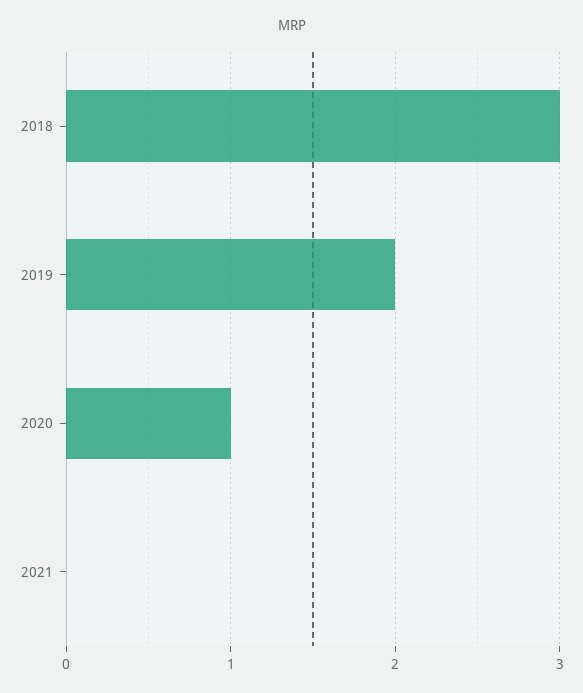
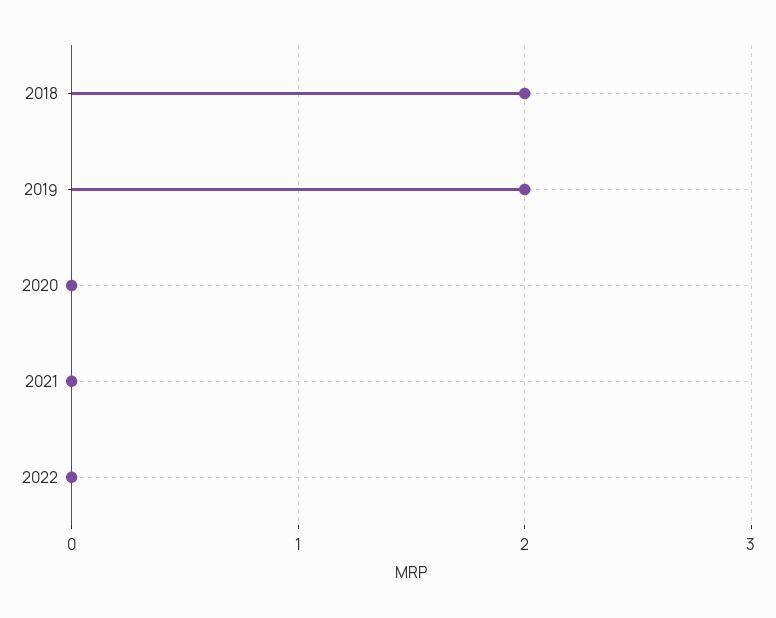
2018: 3 -> 2
2020: 1 -> 0
2022: none -> 0

